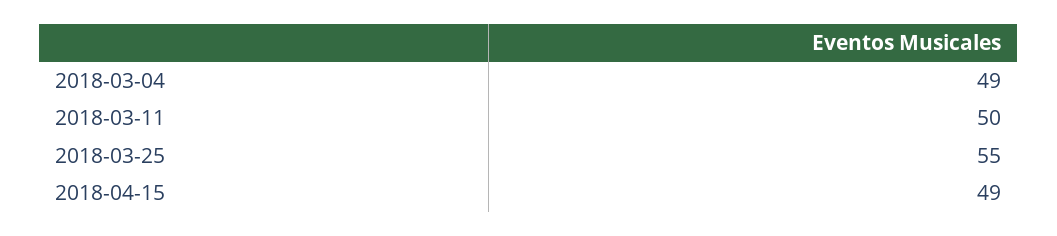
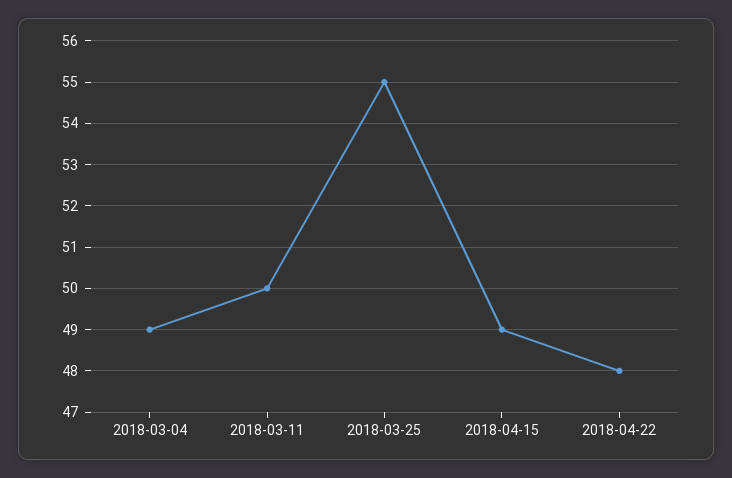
2018-04-22: none -> 48

